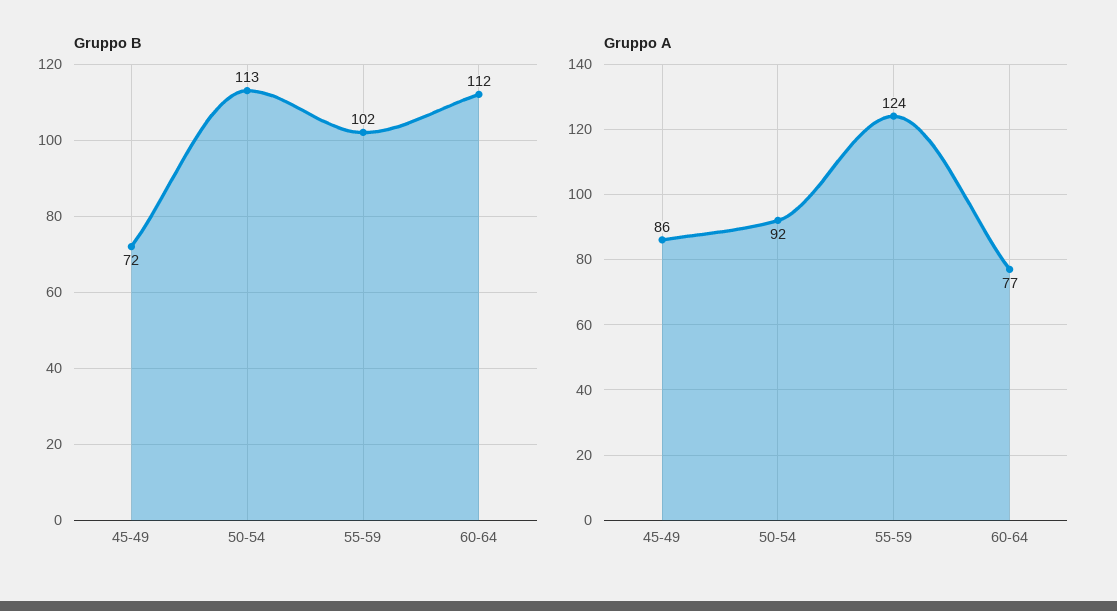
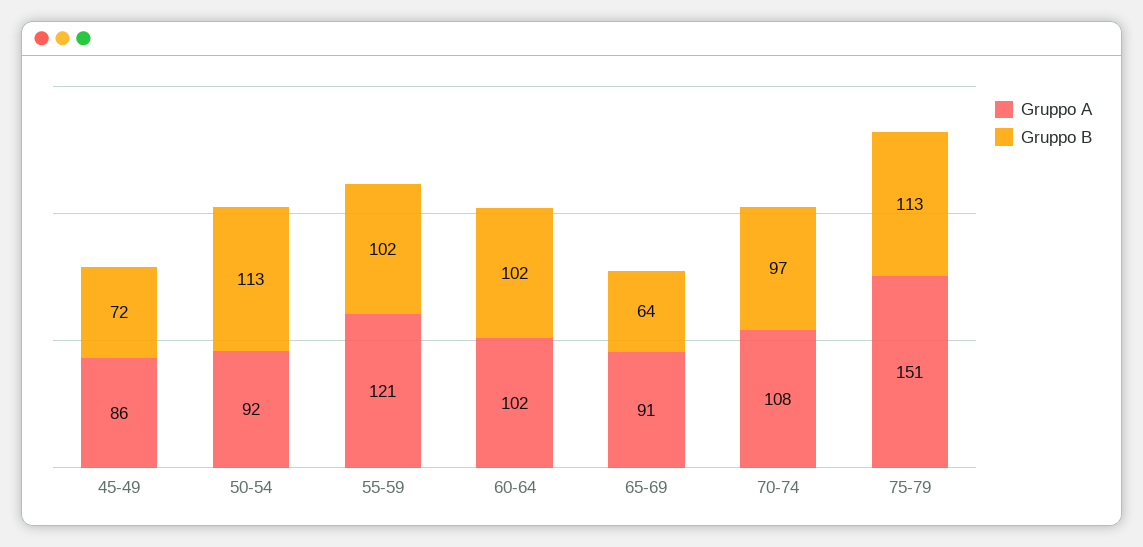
Gruppo B, 60-64: 112 -> 102
Gruppo A, 55-59: 124 -> 121
Gruppo A, 60-64: 77 -> 102
Gruppo A, 65-69: none -> 91
Gruppo B, 65-69: none -> 64
Gruppo A, 70-74: none -> 108
Gruppo B, 70-74: none -> 97
Gruppo A, 75-79: none -> 151
Gruppo B, 75-79: none -> 113

